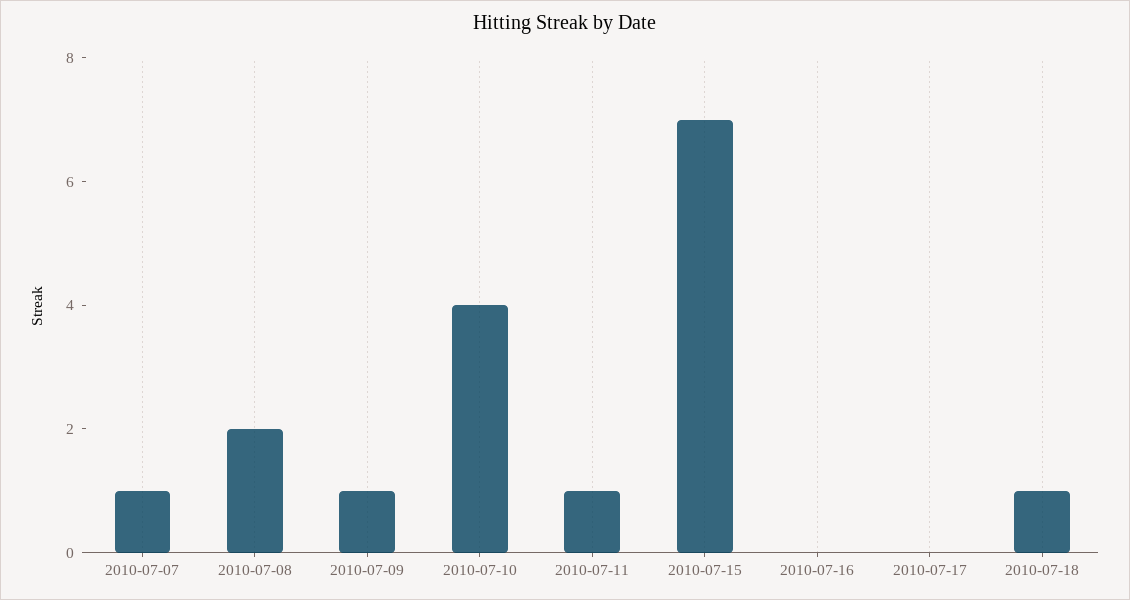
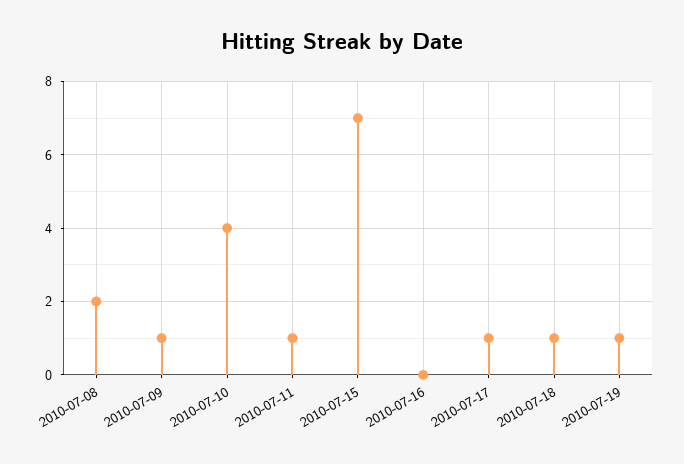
2010-07-07: 1 -> none
2010-07-17: 0 -> 1
2010-07-19: none -> 1

